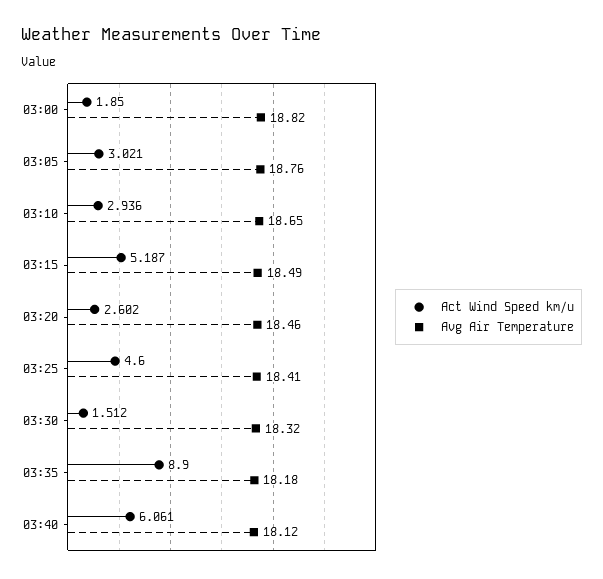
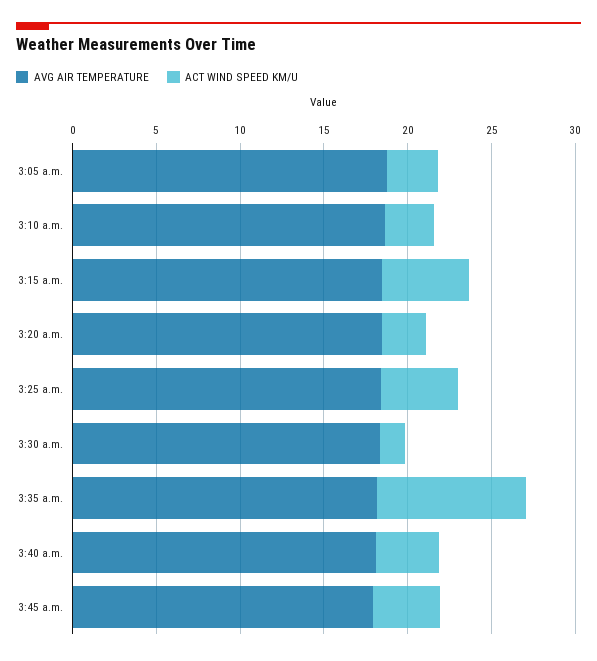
Act Wind Speed km/u, 03:00: 1.85 -> none
Avg Air Temperature, 03:00: 18.82 -> none
Act Wind Speed km/u, 03:40: 6.061 -> 4
Avg Air Temperature, 3:45 a.m.: none -> 18
Act Wind Speed km/u, 3:45 a.m.: none -> 4

